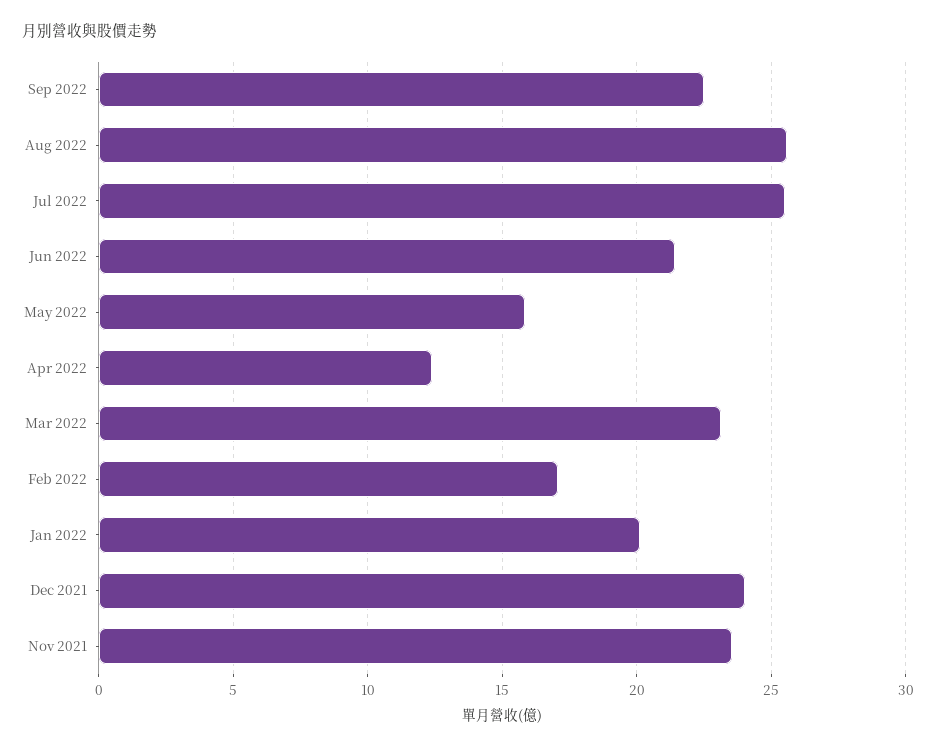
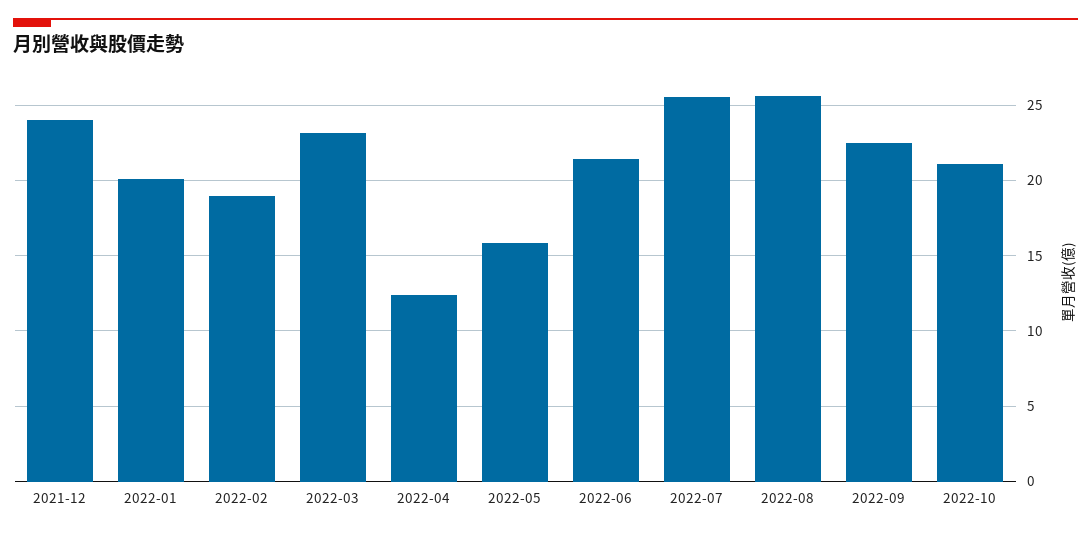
Feb 2022: 17 -> 19
Nov 2021: 23.5 -> none
2022-10: none -> 21

